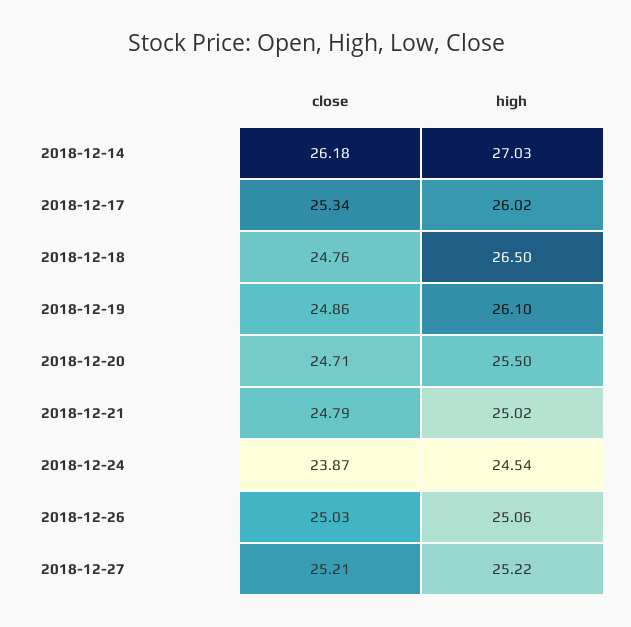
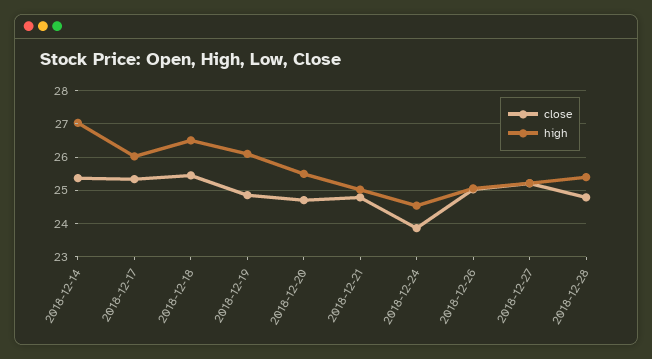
close, 2018-12-14: 26.18 -> 25.4
close, 2018-12-18: 24.76 -> 25.4
close, 2018-12-28: none -> 24.8
high, 2018-12-28: none -> 25.4

